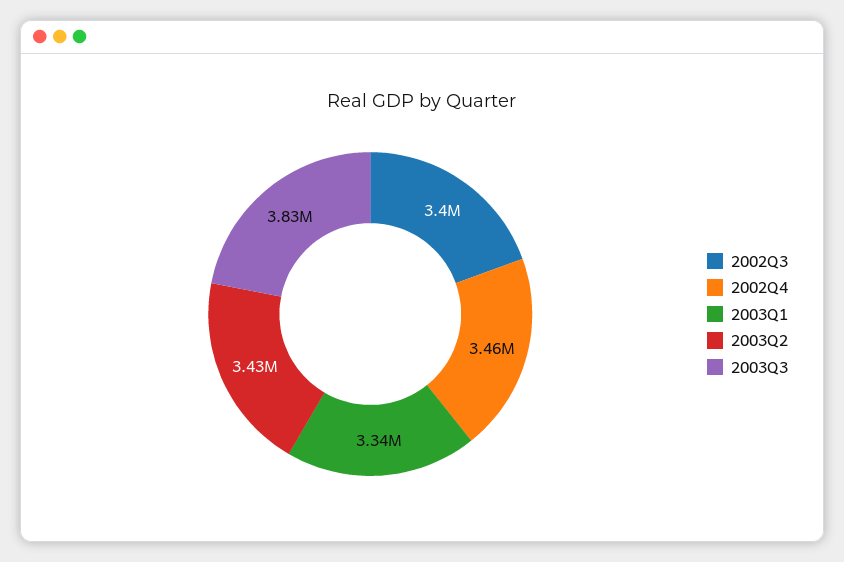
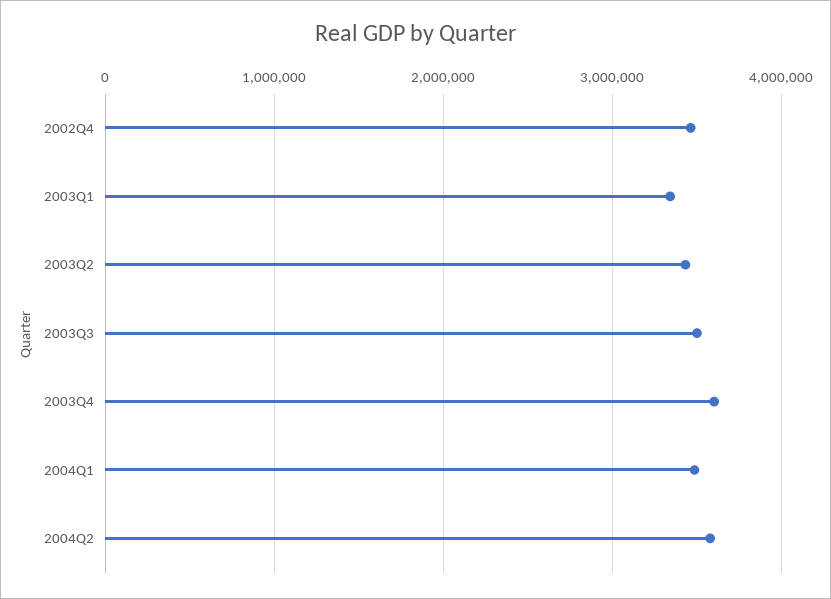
2002Q3: 3400000 -> none
2003Q3: 3830000 -> 3500000
2003Q4: none -> 3600000
2004Q1: none -> 3500000
2004Q2: none -> 3600000

